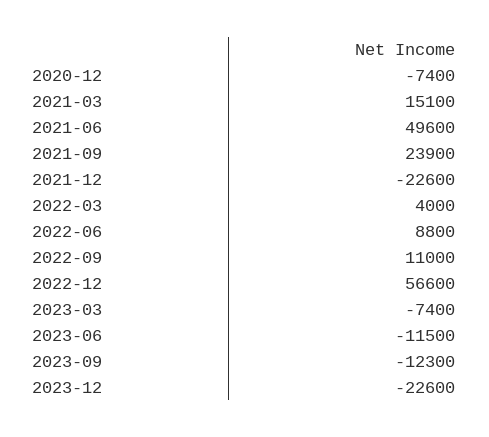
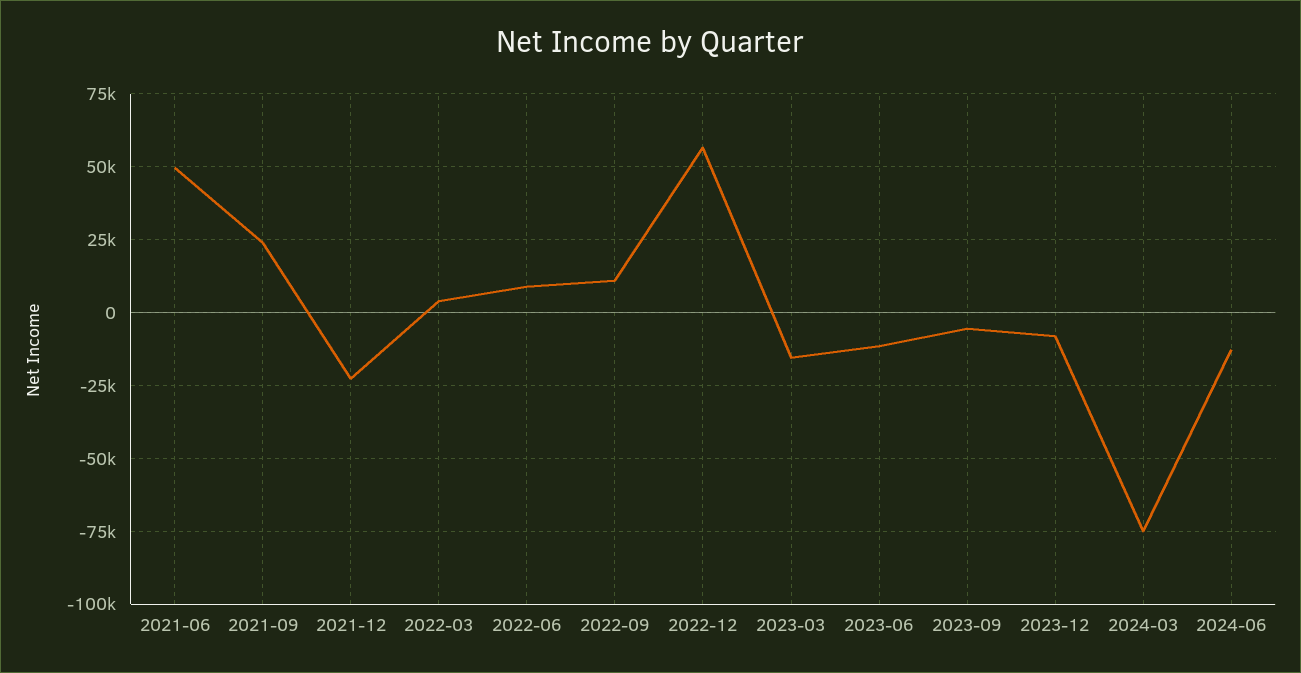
2020-12: -7400 -> none
2021-03: 15100 -> none
2023-03: -7400 -> -15000
2023-09: -12300 -> -5000
2023-12: -22600 -> -7500
2024-03: none -> -75000
2024-06: none -> -12500

